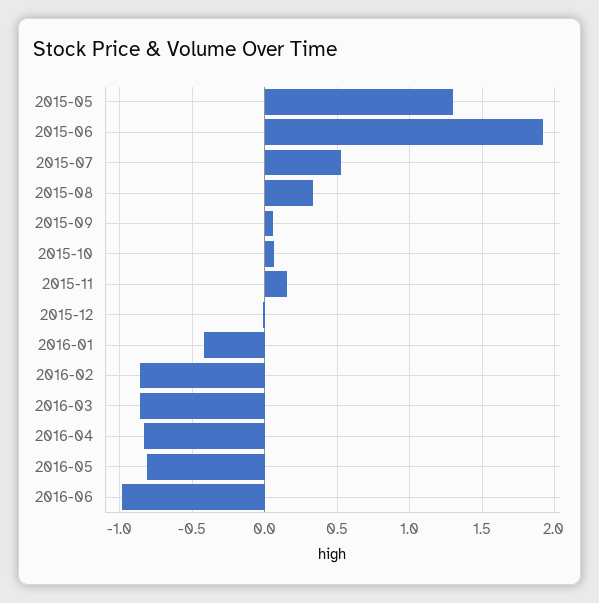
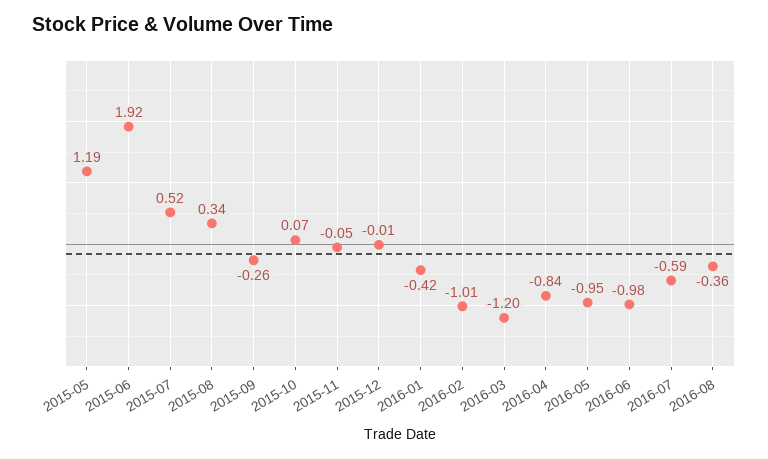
2015-05: 1.3 -> 1.19
2015-09: 0.05 -> -0.26
2015-11: 0.15 -> -0.05
2016-02: -0.85 -> -1.01
2016-03: -0.85 -> -1.2
2016-05: -0.8 -> -0.95
2016-07: none -> -0.59
2016-08: none -> -0.36

